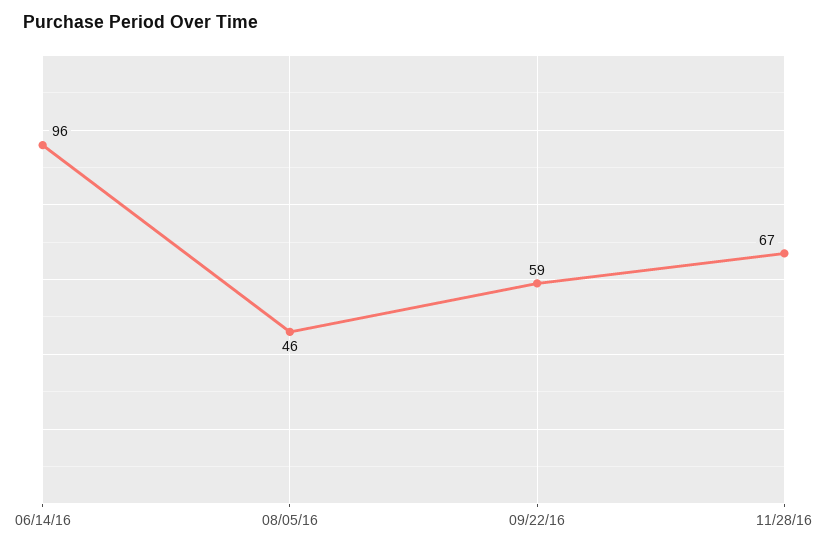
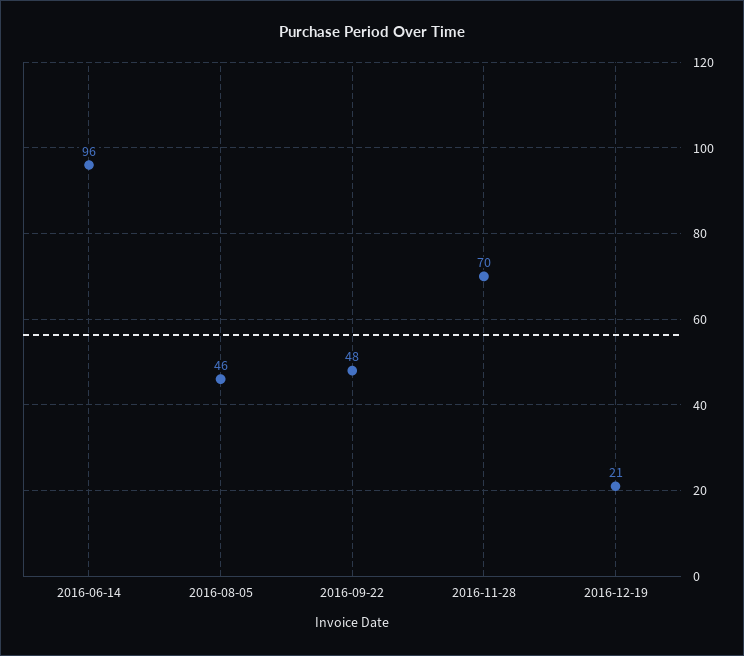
09/22/16: 59 -> 48
11/28/16: 67 -> 70
2016-12-19: none -> 21

